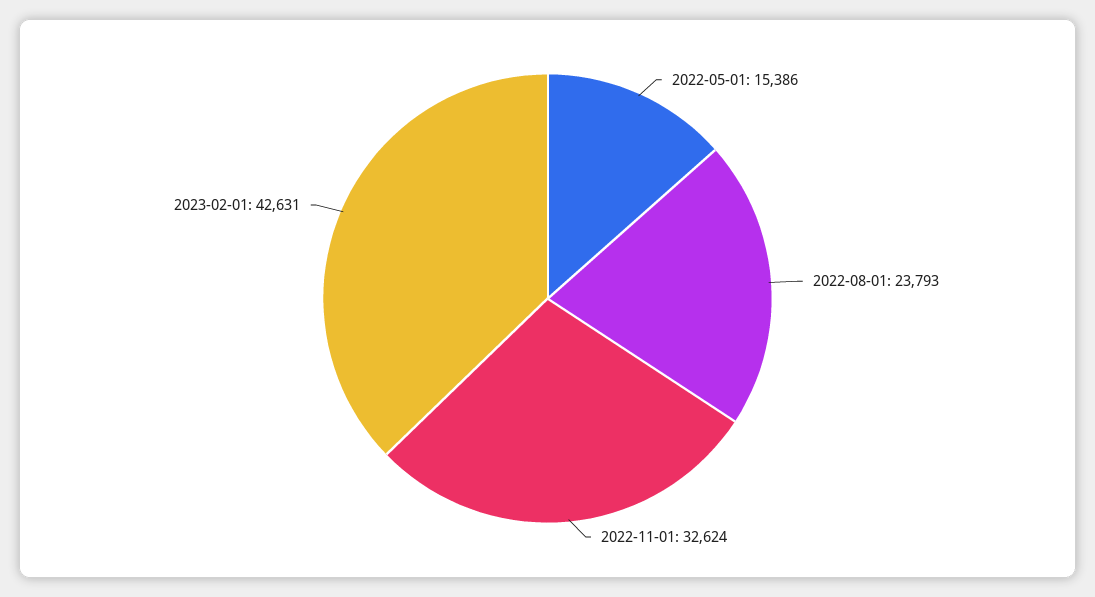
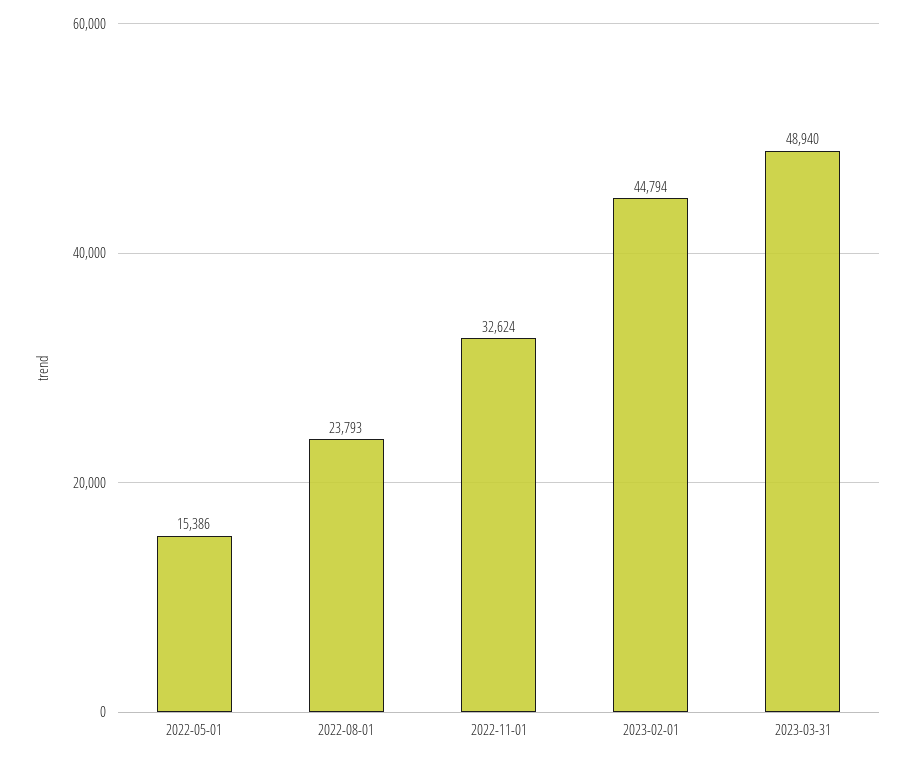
2023-02-01: 42631 -> 44794
2023-03-31: none -> 48940

